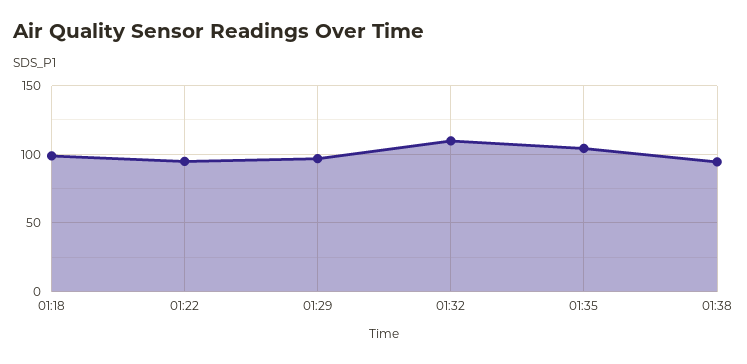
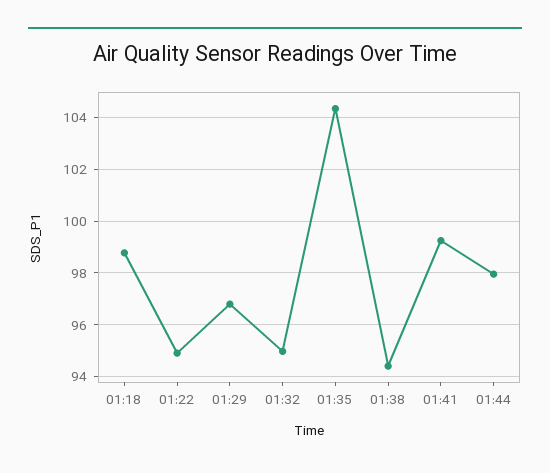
01:32: 110 -> 95
01:41: none -> 99.25
01:44: none -> 98

